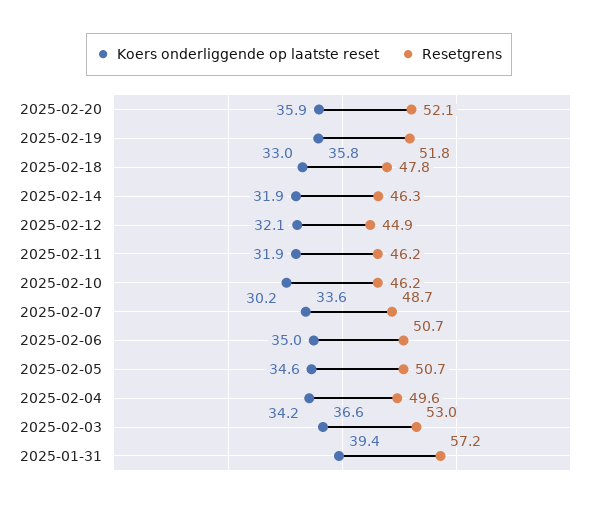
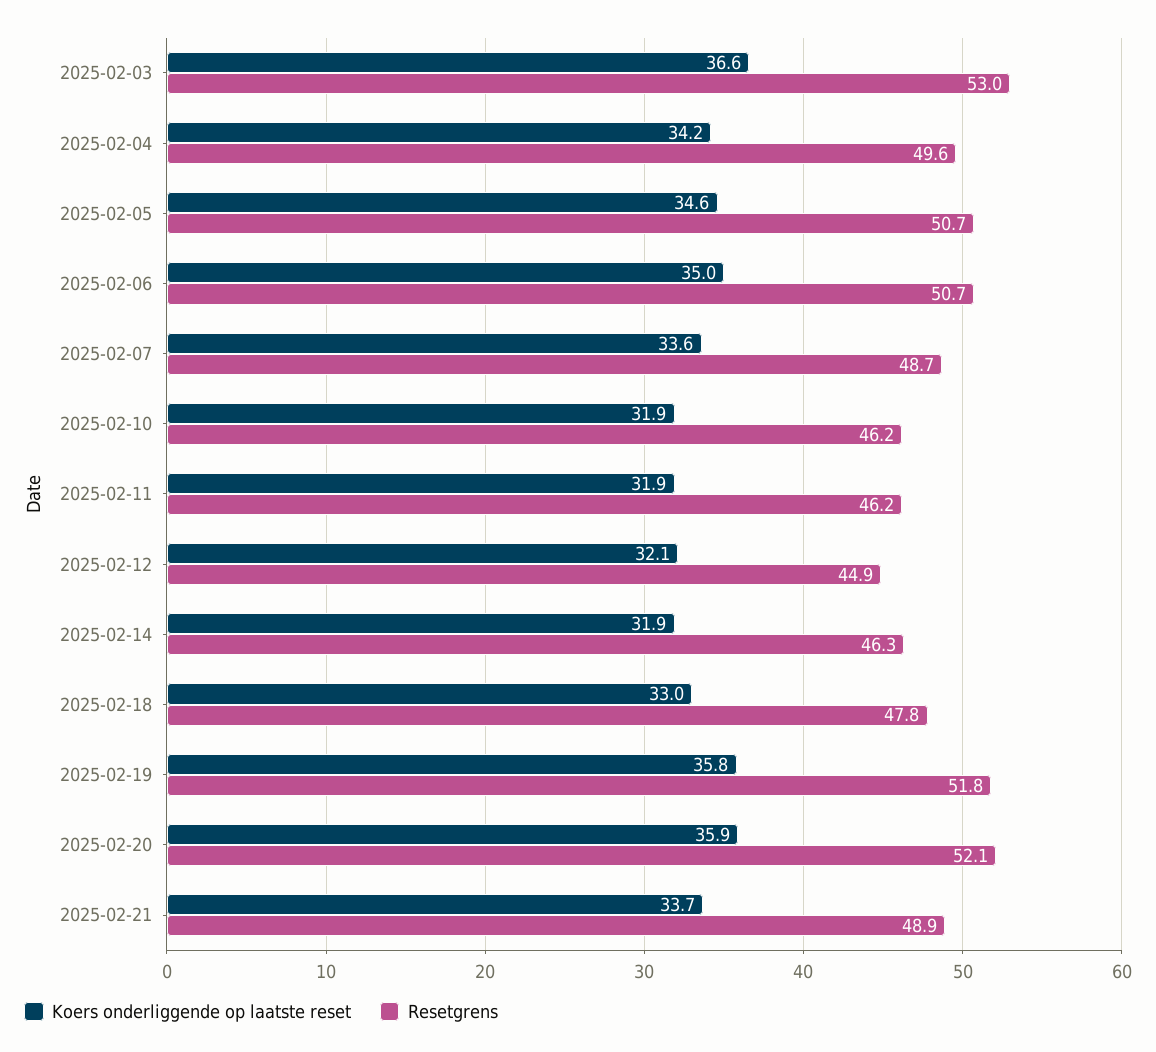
Koers onderliggende op laatste reset, 2025-02-10: 30.2 -> 31.9
Koers onderliggende op laatste reset, 2025-01-31: 39.4 -> none
Resetgrens, 2025-01-31: 57.2 -> none
Koers onderliggende op laatste reset, 2025-02-21: none -> 33.7
Resetgrens, 2025-02-21: none -> 48.9

